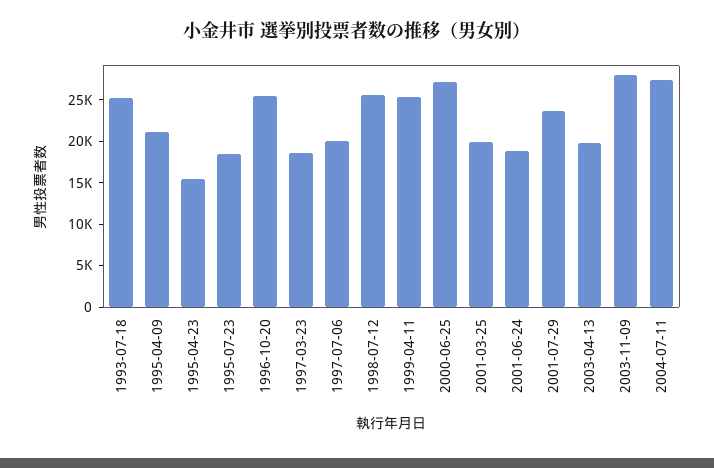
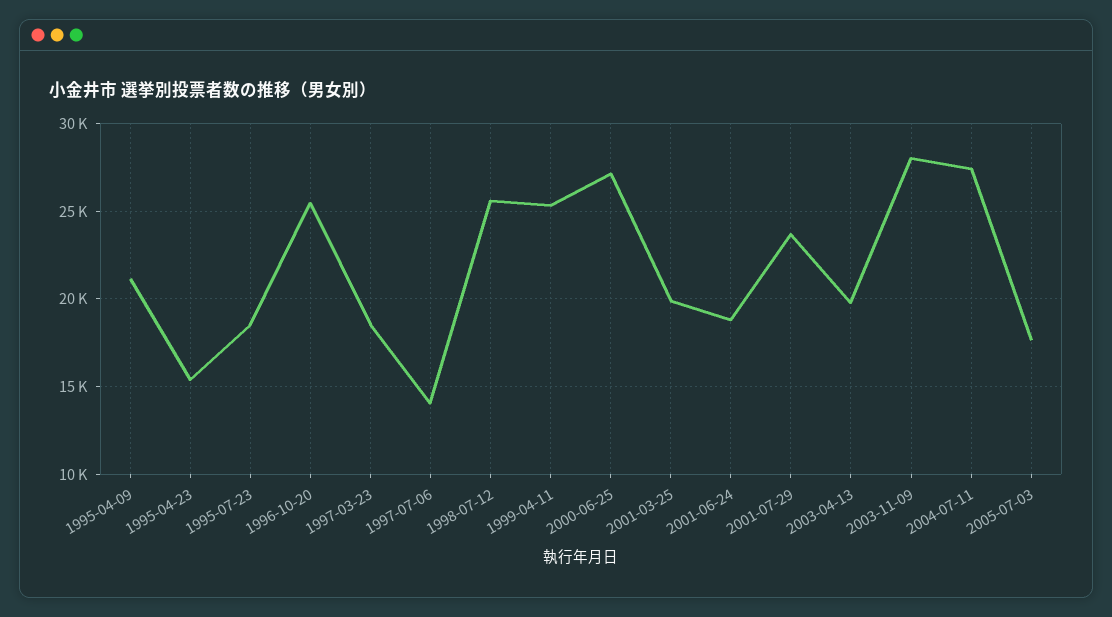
1993-07-18: 25000 -> none
1997-07-06: 20000 -> 14000
2005-07-03: none -> 17500

